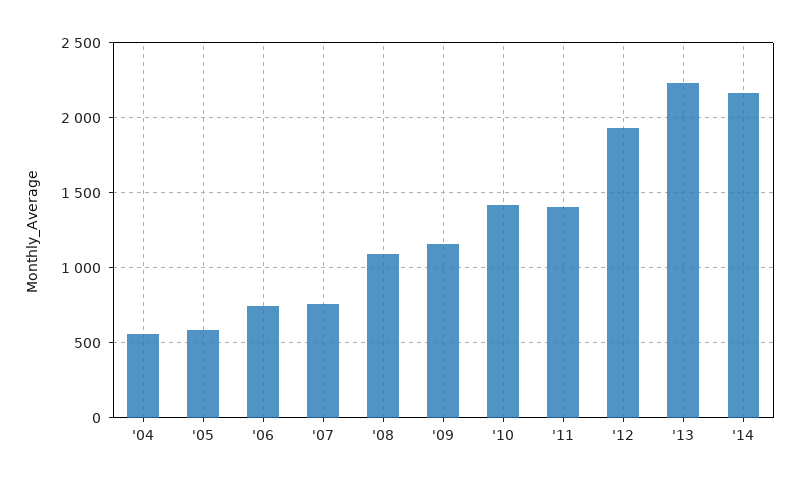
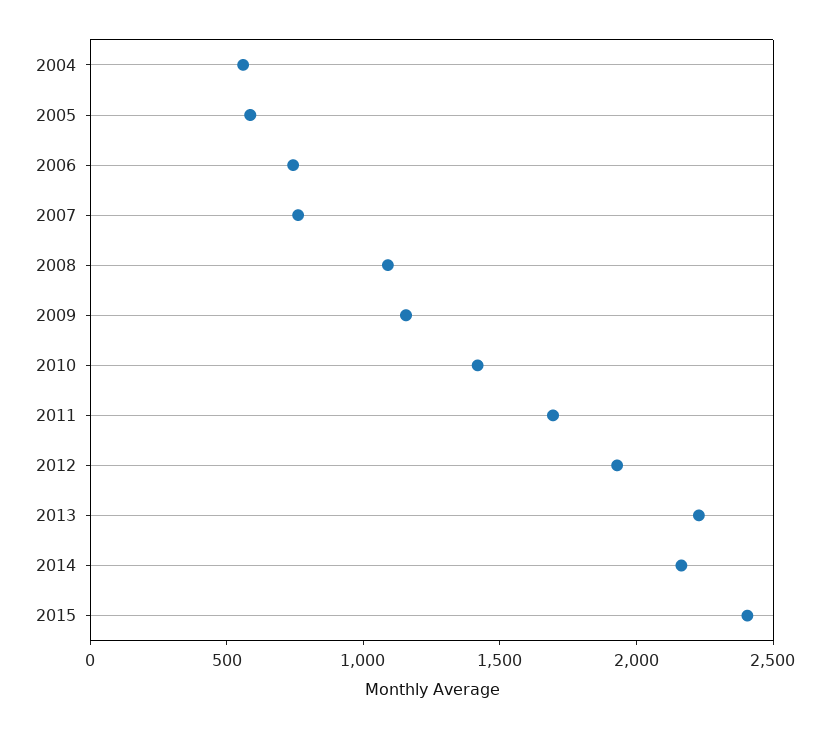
'11: 1400 -> 1700
2015: none -> 2400

